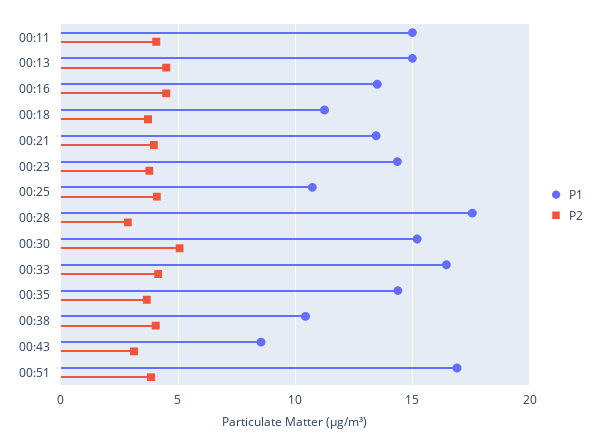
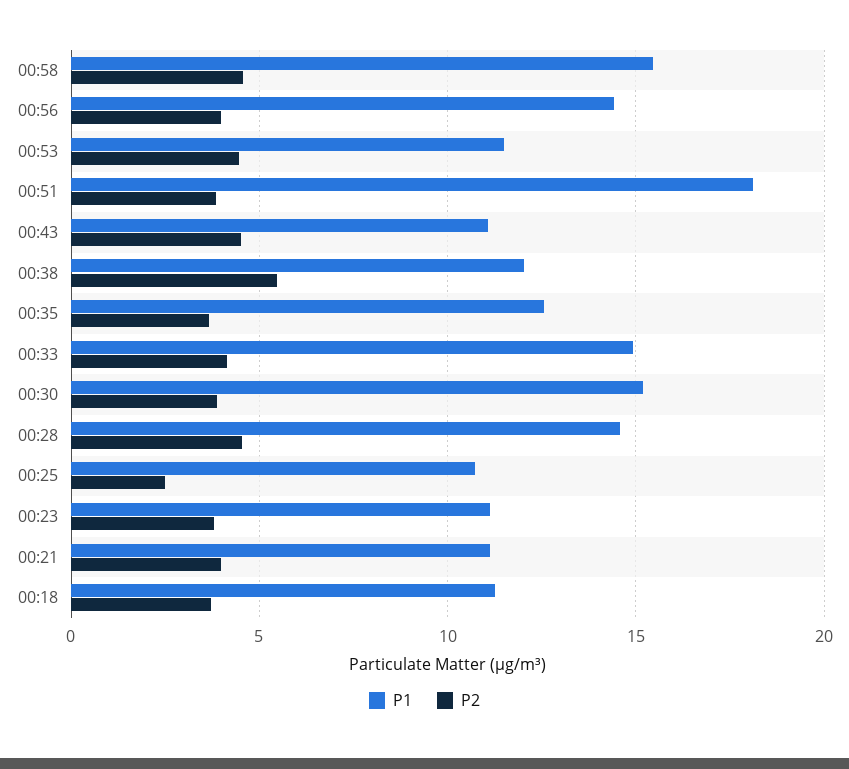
P1, 00:11: 15 -> none
P2, 00:11: 4 -> none
P1, 00:13: 15 -> none
P2, 00:13: 4.5 -> none
P1, 00:16: 13.5 -> none
P2, 00:16: 4.5 -> none
P1, 00:21: 13.5 -> 11
P1, 00:23: 14.5 -> 11
P2, 00:25: 4 -> 2.5
P1, 00:28: 17.5 -> 14.5
P2, 00:28: 3 -> 4.5
P2, 00:30: 5 -> 4
P1, 00:33: 16.5 -> 15
P1, 00:35: 14.5 -> 12.5
P1, 00:38: 10.5 -> 12
P2, 00:38: 4 -> 5.5
P1, 00:43: 8.5 -> 11
P2, 00:43: 3 -> 4.5
P1, 00:51: 17 -> 18
P1, 00:58: none -> 15.5
P2, 00:58: none -> 4.5
P1, 00:56: none -> 14.5
P2, 00:56: none -> 4
P1, 00:53: none -> 11.5
P2, 00:53: none -> 4.5

